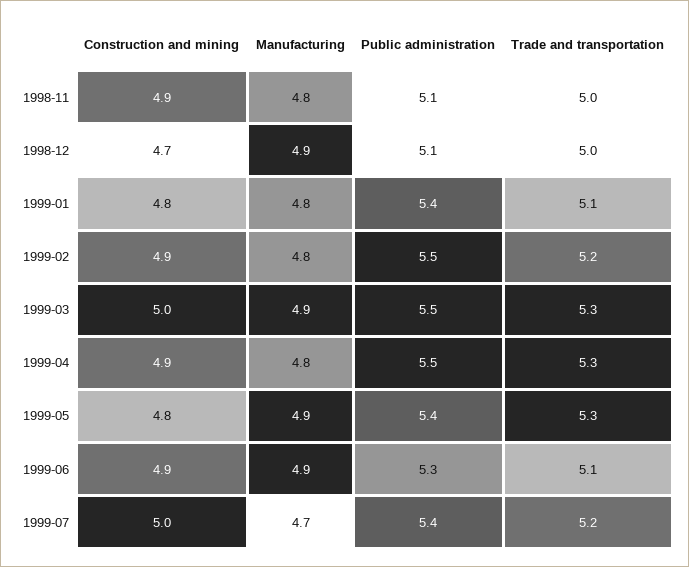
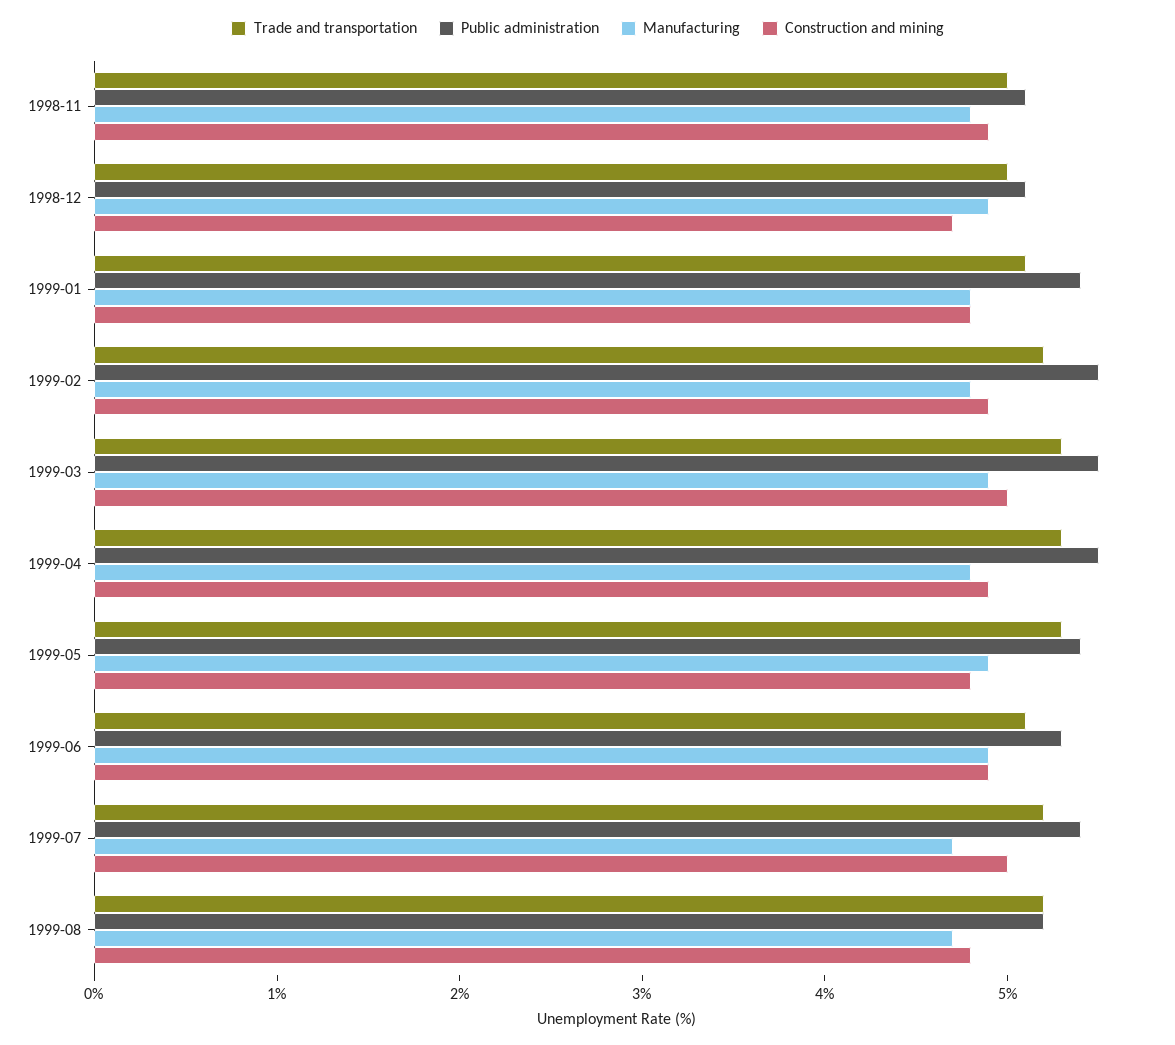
Trade and transportation, 1999-08: none -> 5.2
Public administration, 1999-08: none -> 5.2
Manufacturing, 1999-08: none -> 4.7
Construction and mining, 1999-08: none -> 4.8

